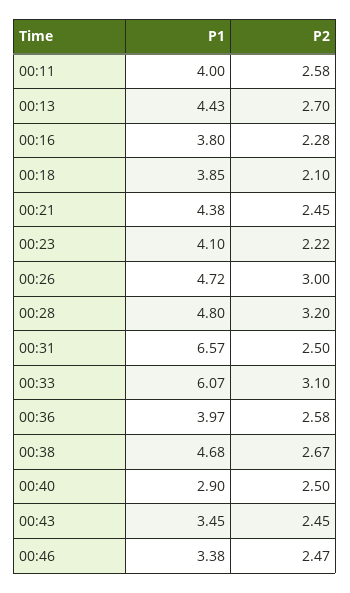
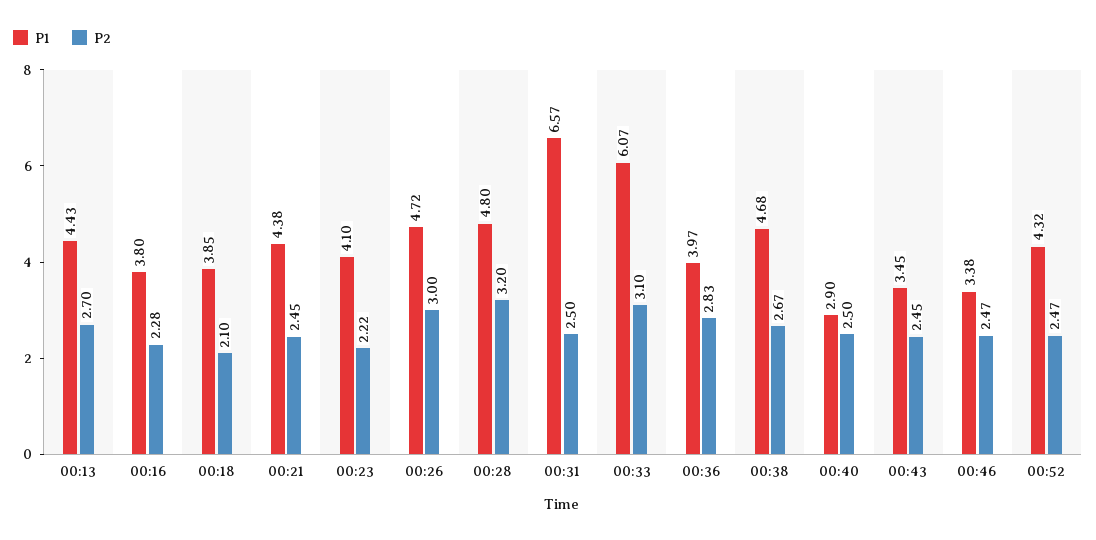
P1, 00:11: 4 -> none
P2, 00:11: 2.58 -> none
P2, 00:36: 2.58 -> 2.83
P1, 00:52: none -> 4.32
P2, 00:52: none -> 2.47

